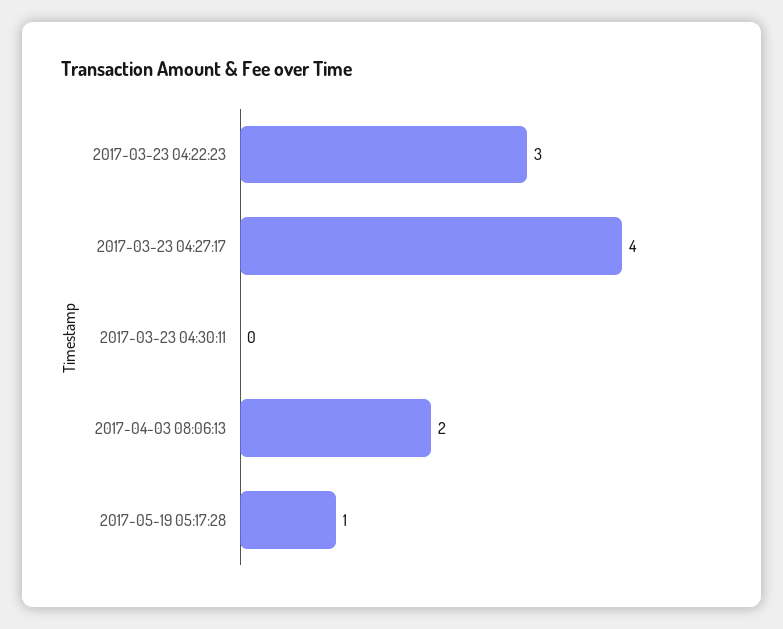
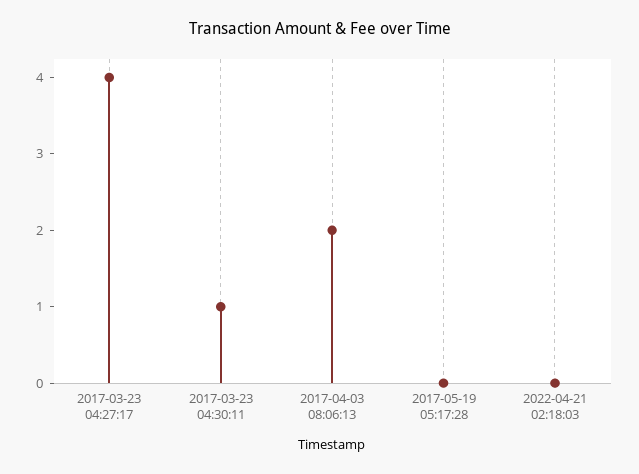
2017-03-23 04:22:23: 3 -> none
2017-03-23 04:30:11: 0 -> 1
2017-05-19 05:17:28: 1 -> 0
2022-04-21 02:18:03: none -> 0

